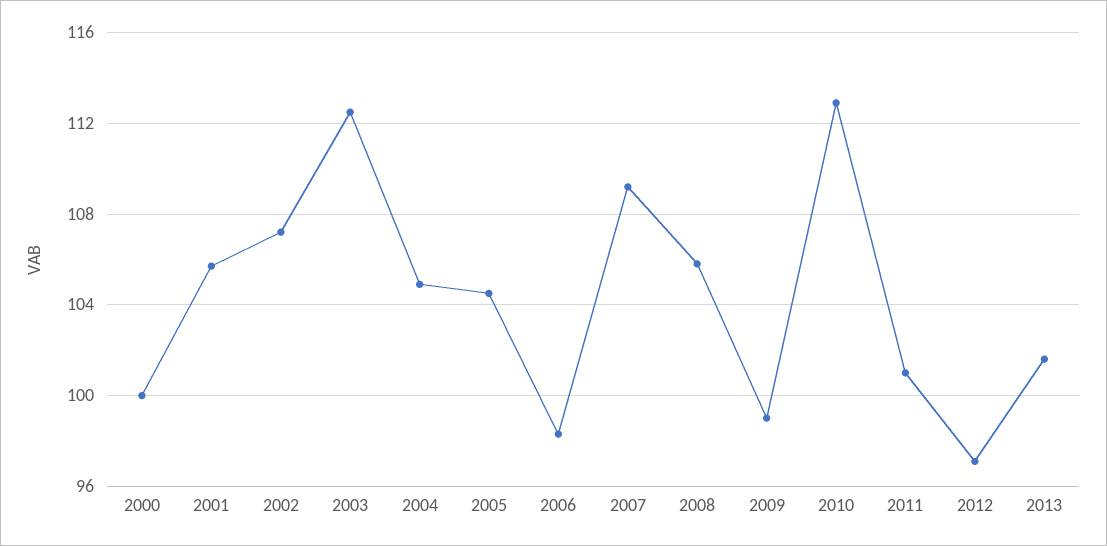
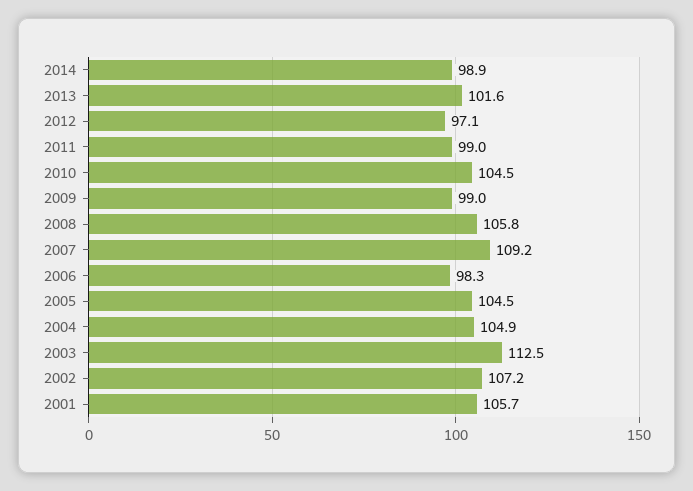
2000: 100 -> none
2010: 113 -> 104.5
2011: 101 -> 99
2014: none -> 98.9

